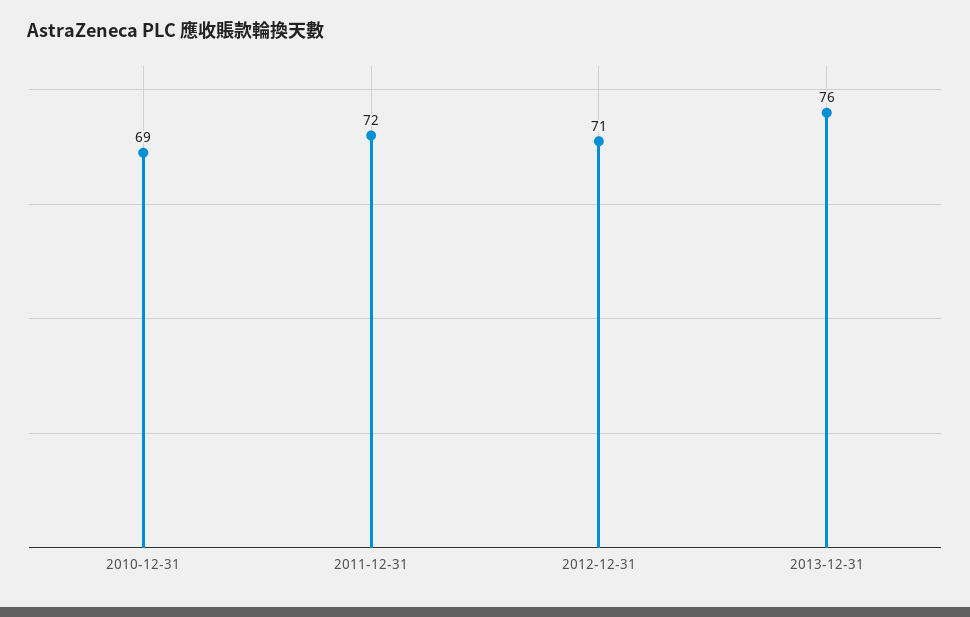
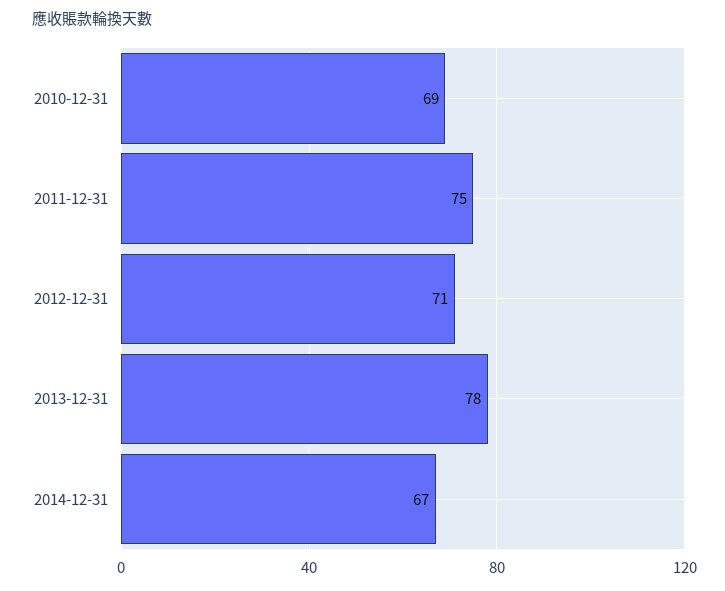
2011-12-31: 72 -> 75
2013-12-31: 76 -> 78
2014-12-31: none -> 67

